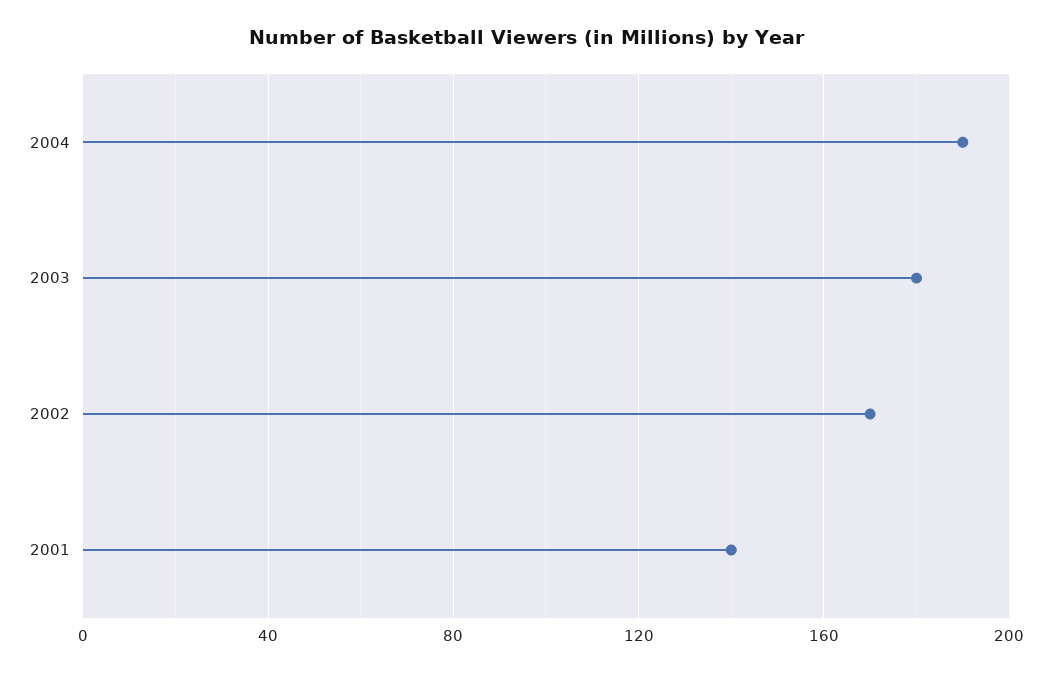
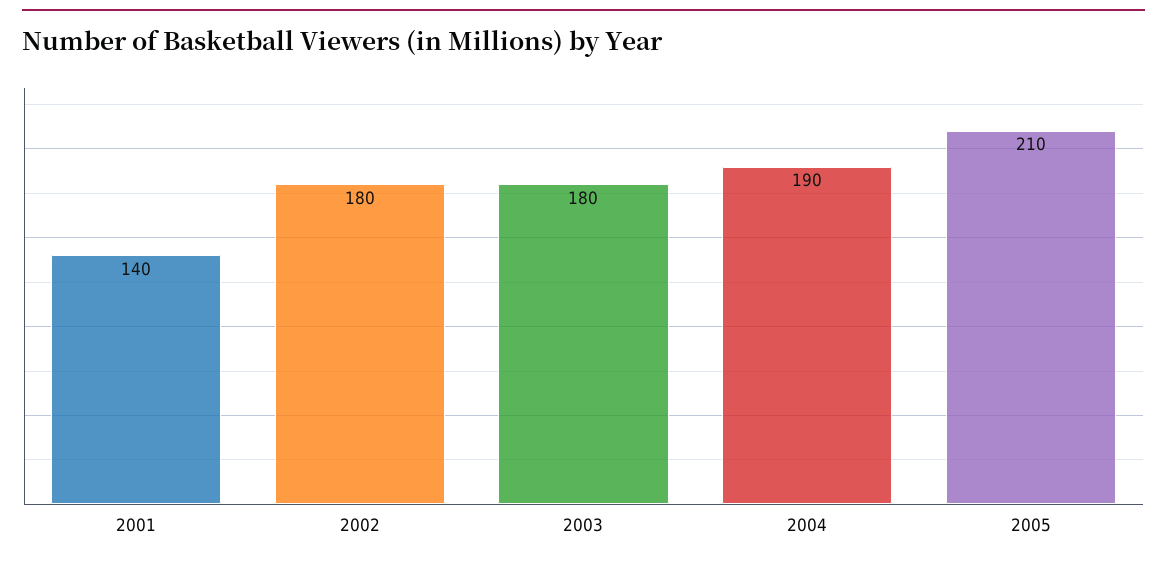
2002: 170 -> 180
2005: none -> 210

